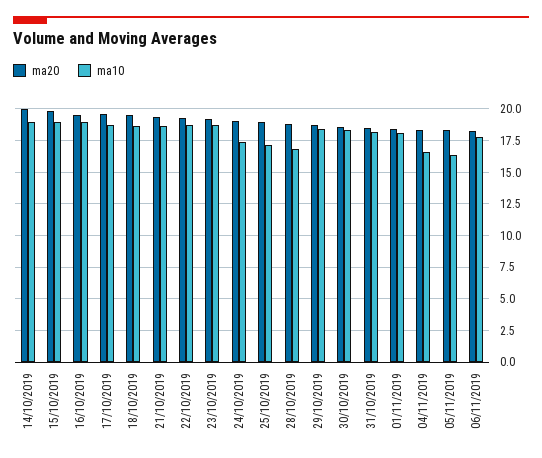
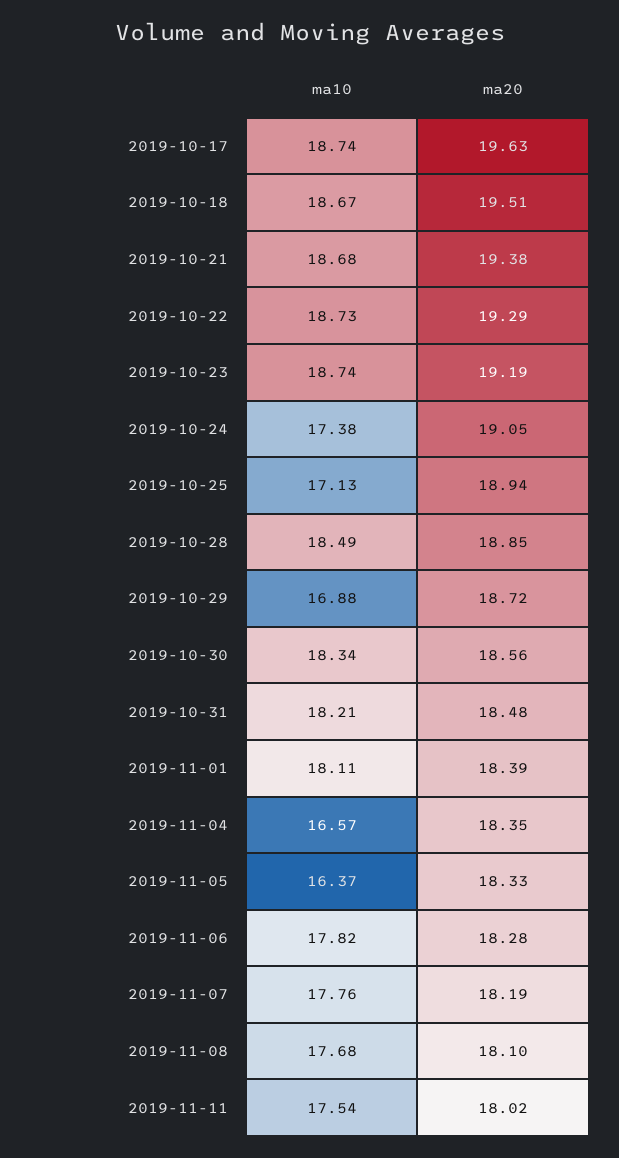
ma20, 14/10/2019: 20 -> none
ma10, 14/10/2019: 19 -> none
ma20, 15/10/2019: 20 -> none
ma10, 15/10/2019: 19 -> none
ma20, 16/10/2019: 19.5 -> none
ma10, 16/10/2019: 19 -> none
ma10, 28/10/2019: 17 -> 18.49
ma10, 29/10/2019: 18.5 -> 16.88
ma10, 2019-11-07: none -> 17.76
ma20, 2019-11-07: none -> 18.19
ma10, 2019-11-08: none -> 17.68
ma20, 2019-11-08: none -> 18.1
ma10, 2019-11-11: none -> 17.54
ma20, 2019-11-11: none -> 18.02

